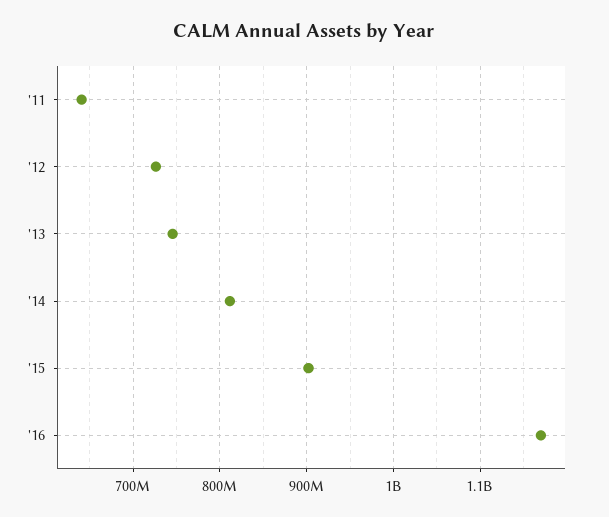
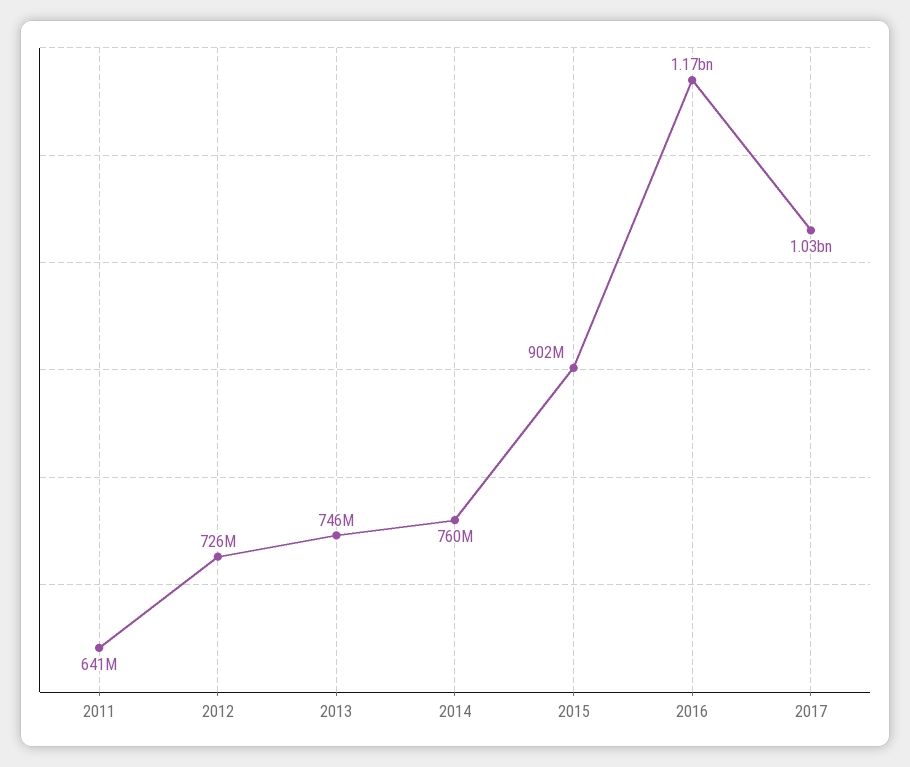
'14: 810000000 -> 760000000
2017: none -> 1030000000

